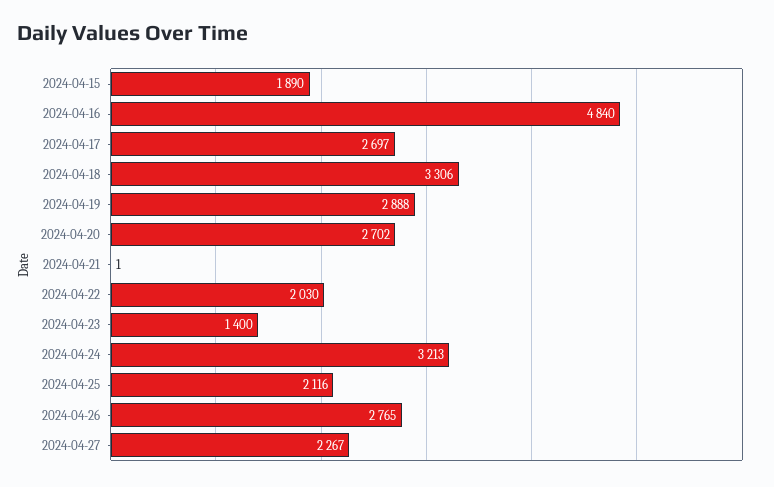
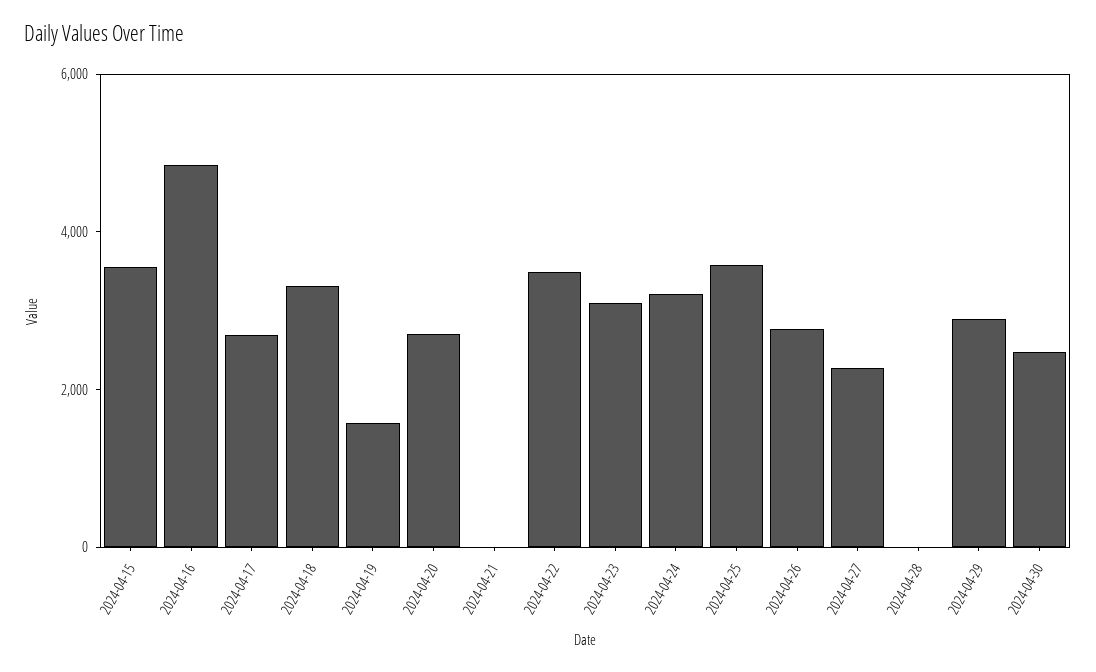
2024-04-15: 1890 -> 3500
2024-04-19: 2888 -> 1500
2024-04-22: 2030 -> 3500
2024-04-23: 1400 -> 3000
2024-04-25: 2116 -> 3500
2024-04-28: none -> 0
2024-04-29: none -> 3000
2024-04-30: none -> 2500

